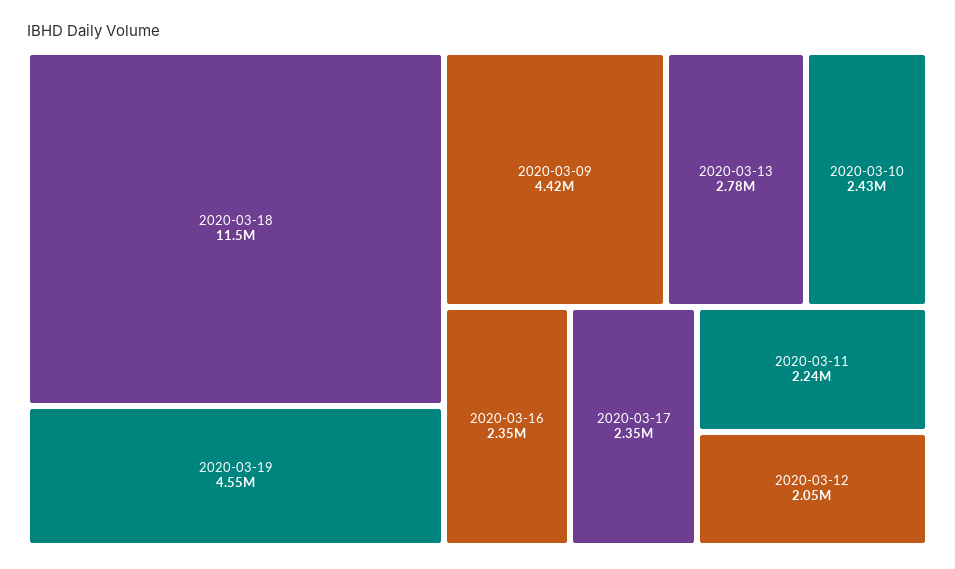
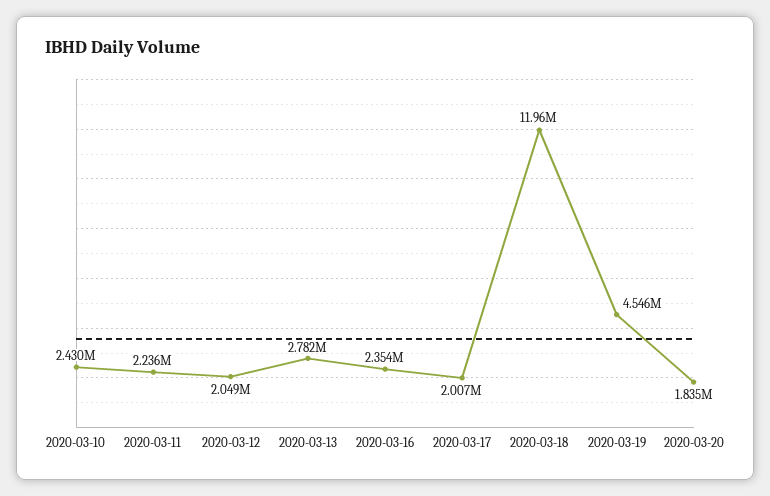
2020-03-18: 11500000 -> 11960000
2020-03-09: 4420000 -> none
2020-03-17: 2350000 -> 2007000
2020-03-20: none -> 1835000

